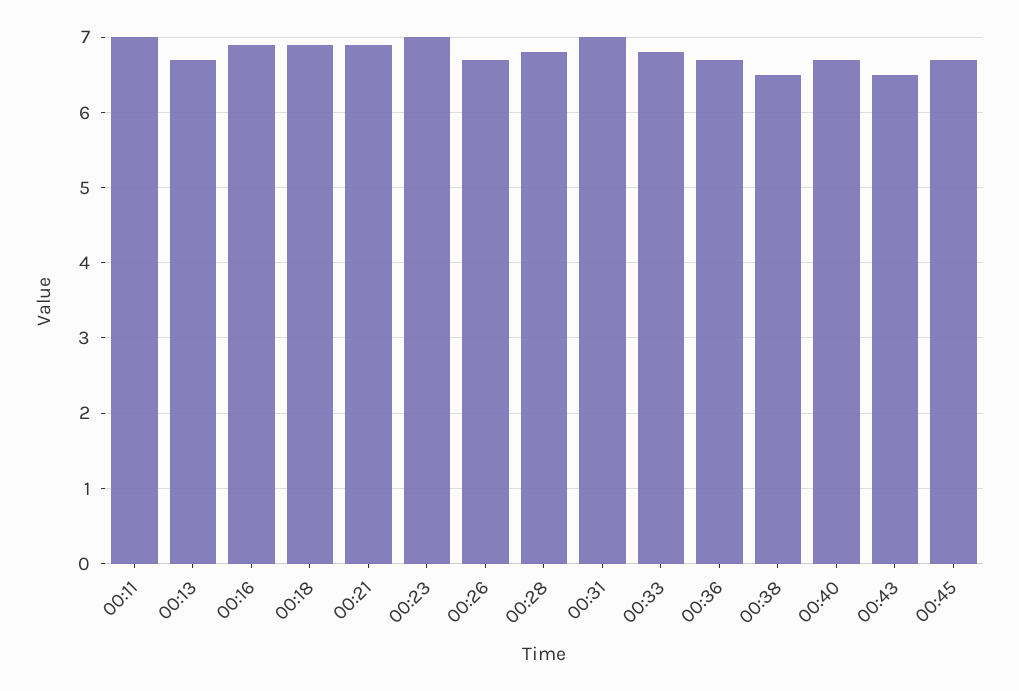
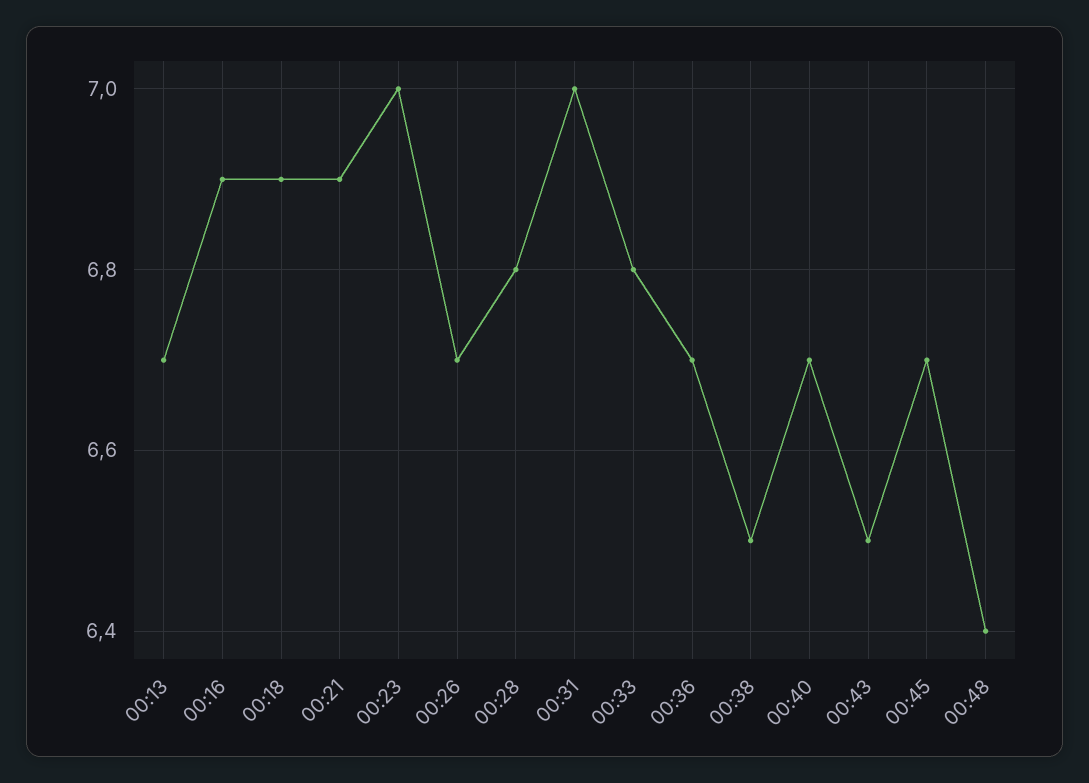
00:11: 7 -> none
00:48: none -> 6.4

